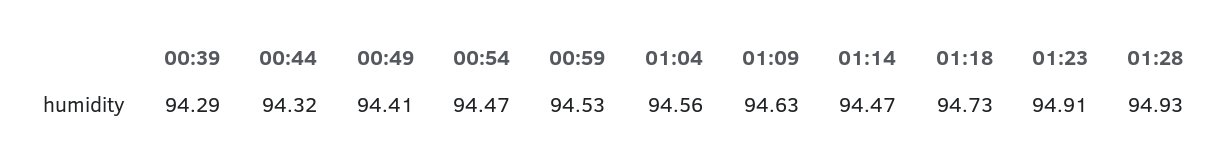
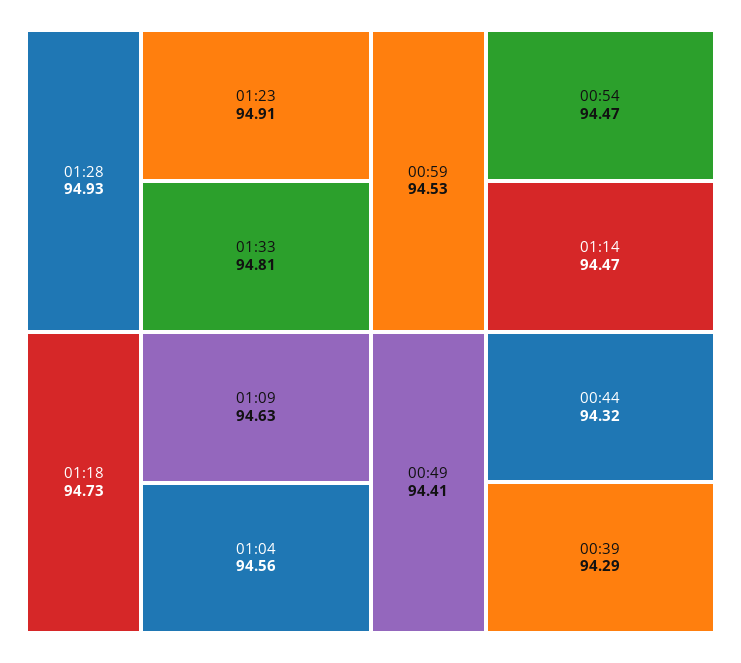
01:33: none -> 94.81

